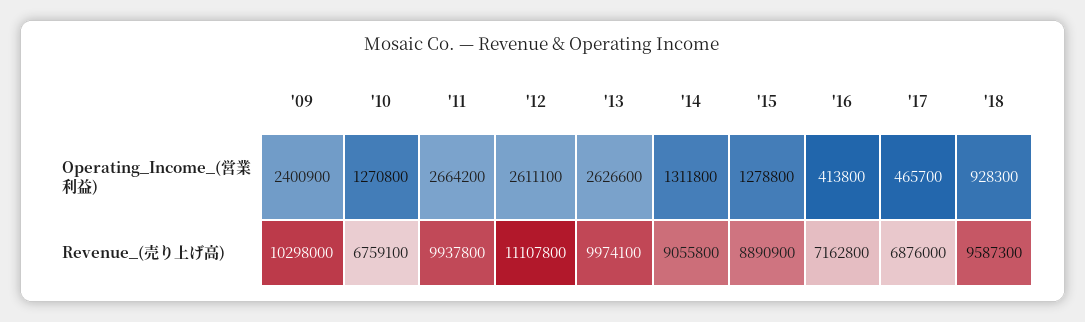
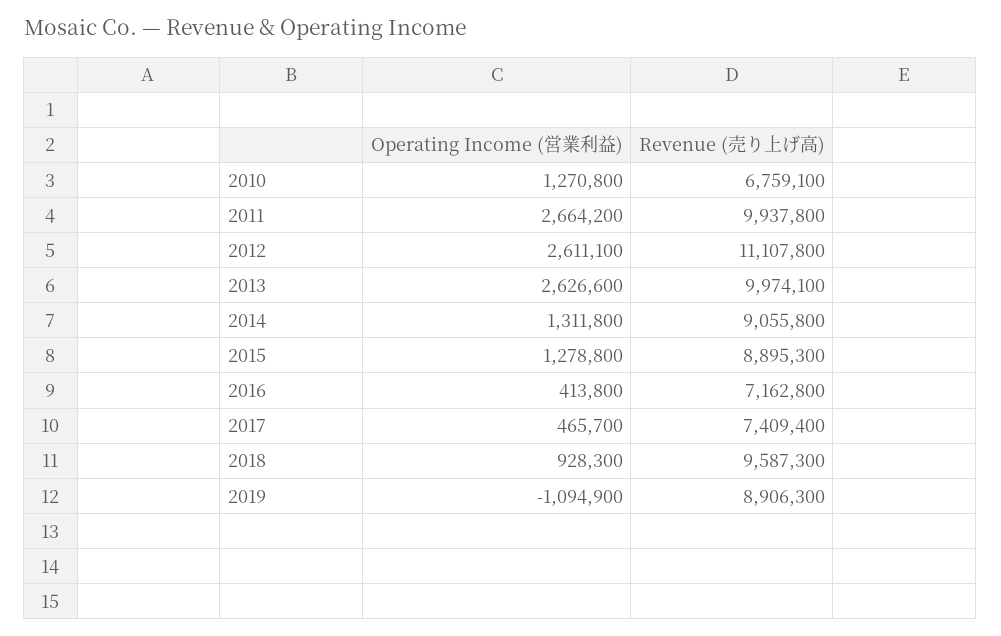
'09, Operating_Income_(営業利益): 2400900 -> none
'09, Revenue_(売り上げ高): 10298000 -> none
'15, Revenue_(売り上げ高): 8890900 -> 8895300
'17, Revenue_(売り上げ高): 6876000 -> 7409400
2019, Operating_Income_(営業利益): none -> -1094900
2019, Revenue_(売り上げ高): none -> 8906300

